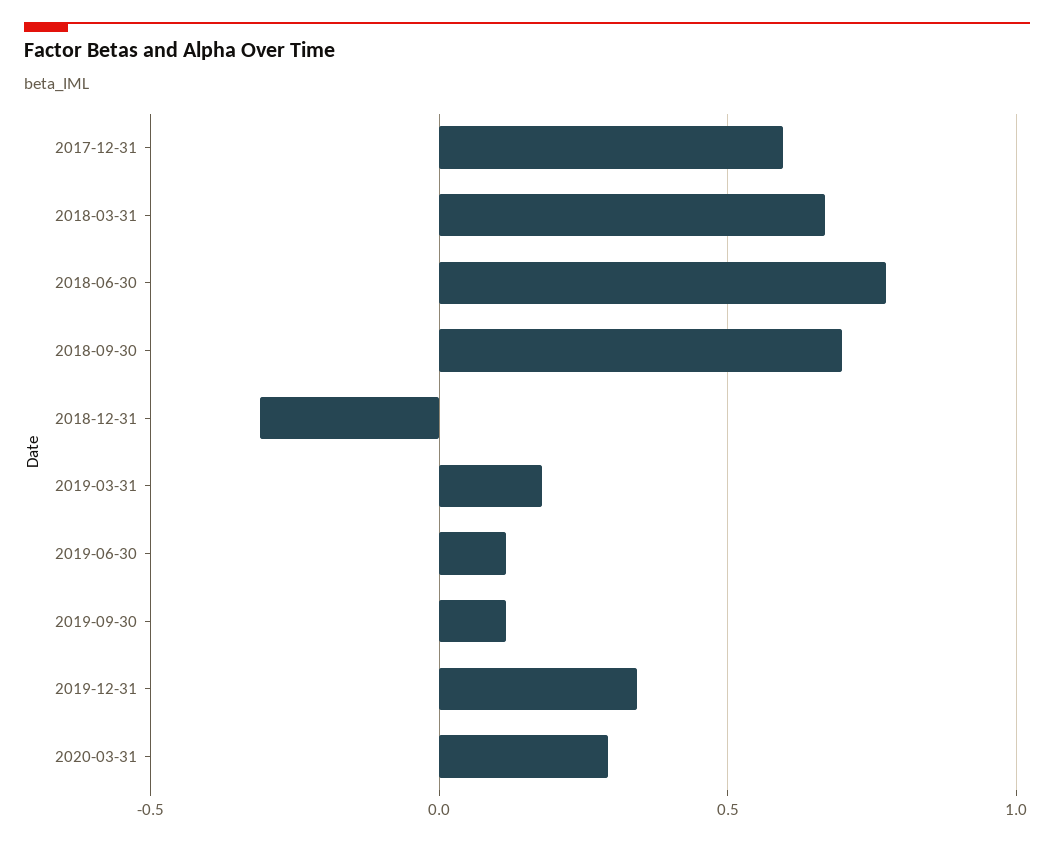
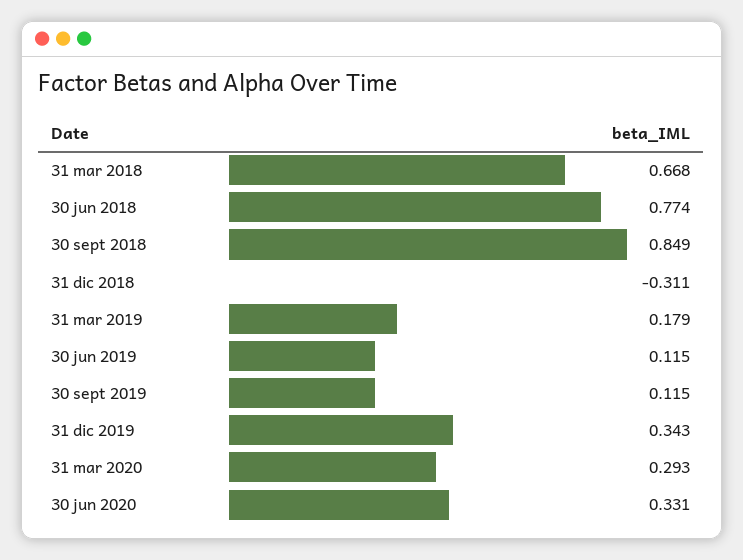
2017-12-31: 0.6 -> none
2018-09-30: 0.7 -> 0.849
30 jun 2020: none -> 0.331

